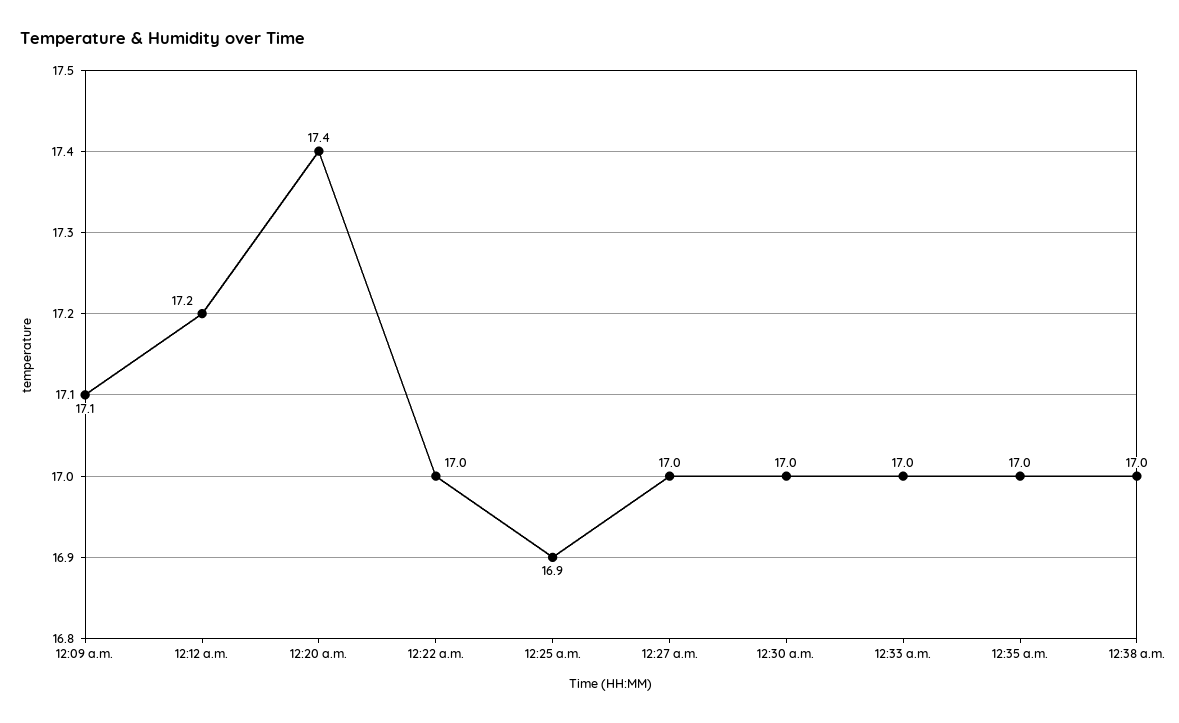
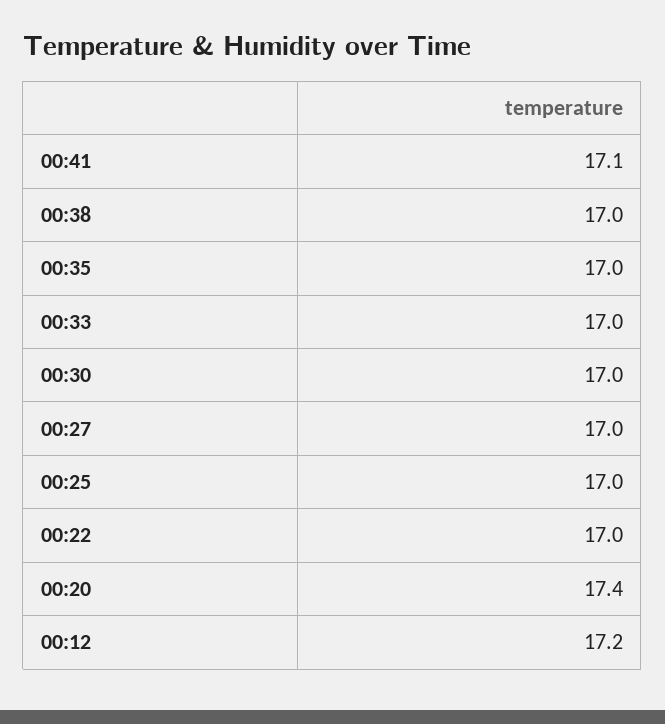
12:09 a.m.: 17.1 -> none
12:25 a.m.: 16.9 -> 17
00:41: none -> 17.1

